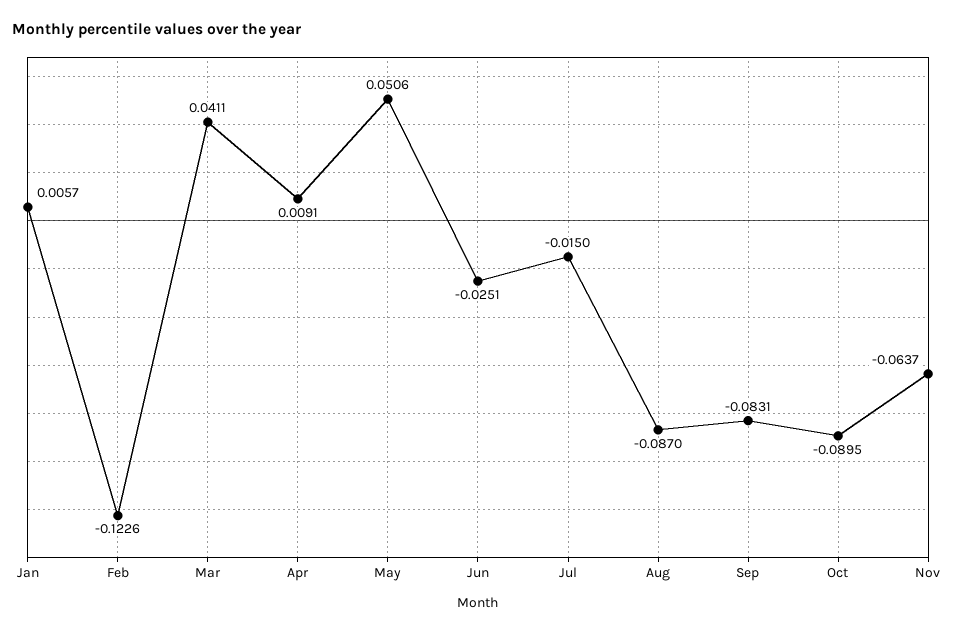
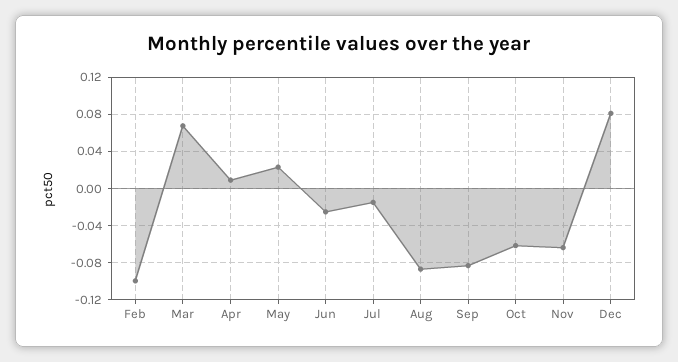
Jan: 0.0057 -> none
Feb: -0.1226 -> -0.1
Mar: 0.0411 -> 0.07
May: 0.0506 -> 0.02
Oct: -0.0895 -> -0.06
Dec: none -> 0.08

